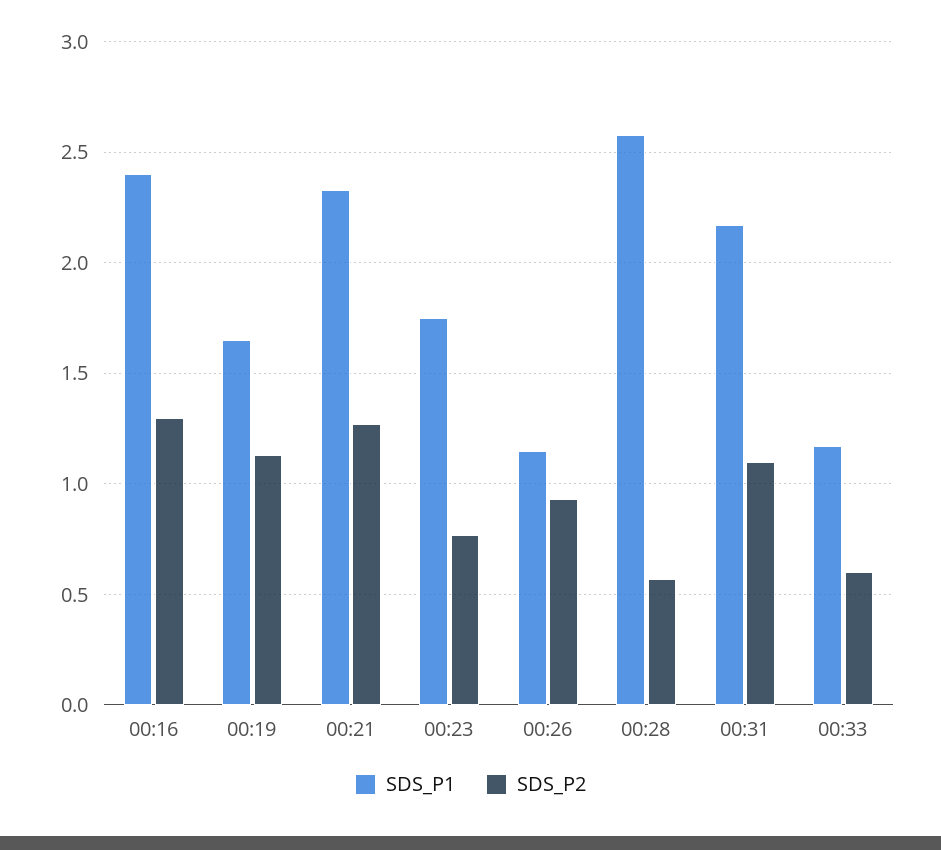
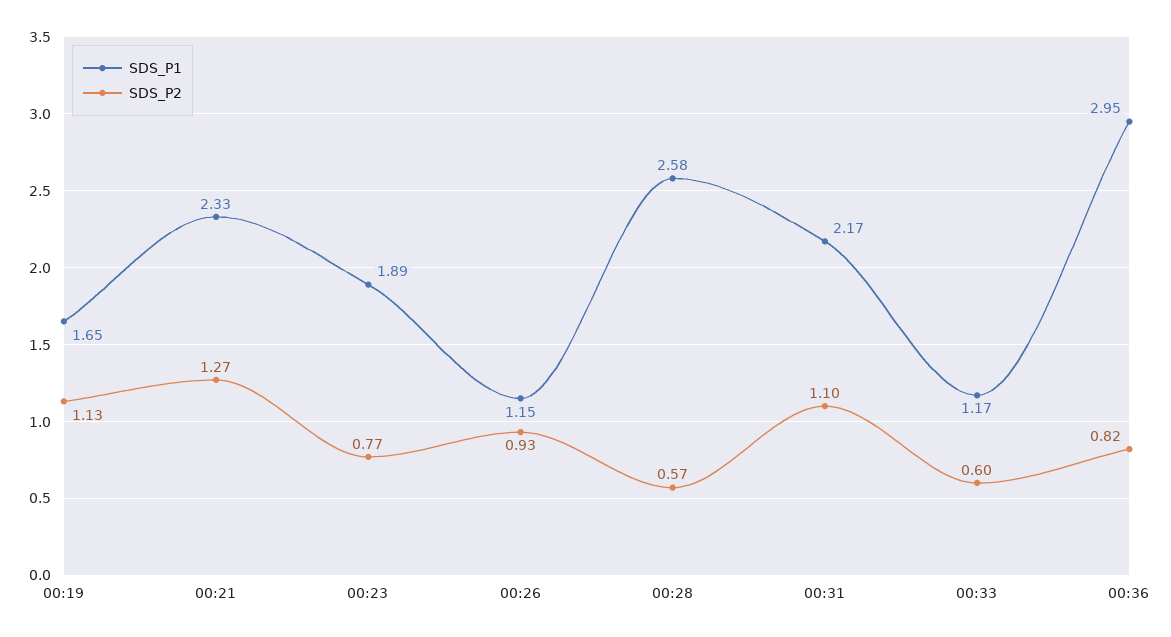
SDS_P1, 00:16: 2.4 -> none
SDS_P2, 00:16: 1.3 -> none
SDS_P1, 00:23: 1.75 -> 1.89
SDS_P1, 00:36: none -> 2.95
SDS_P2, 00:36: none -> 0.82

